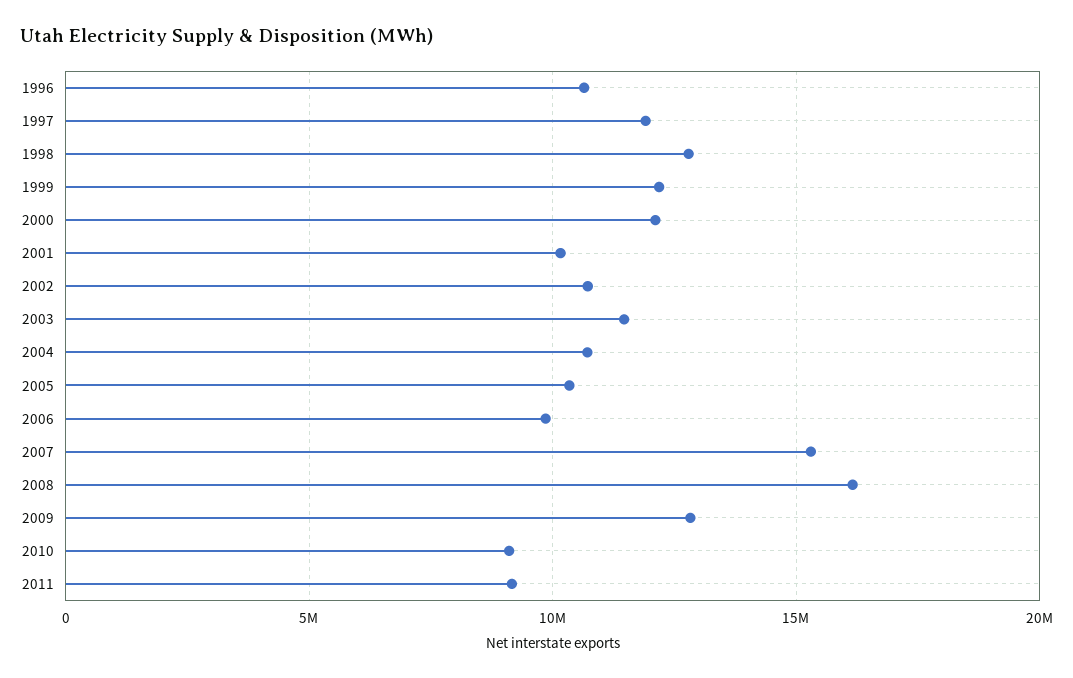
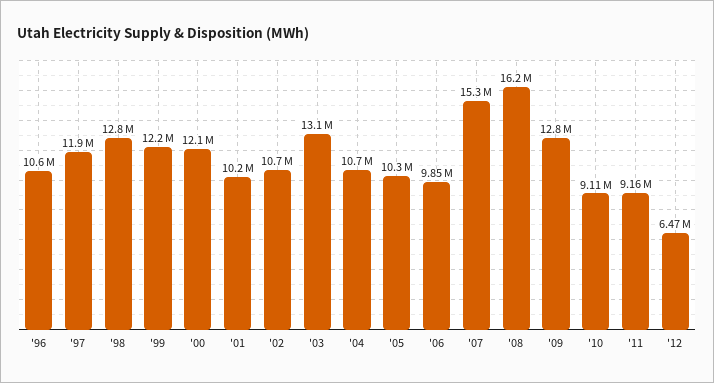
2003: 11500000 -> 13100000
'12: none -> 6470000

